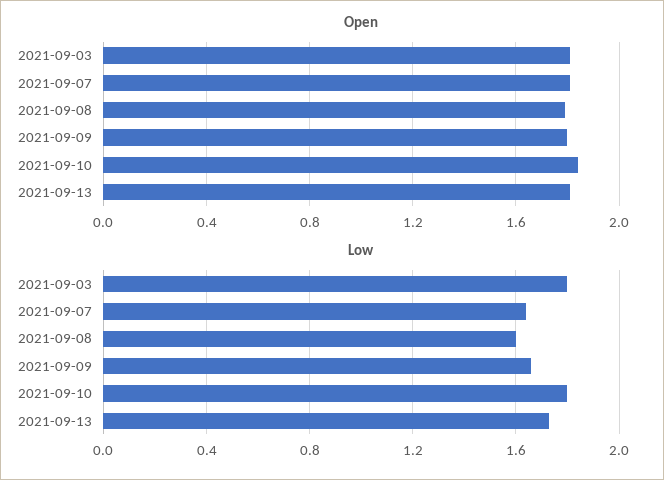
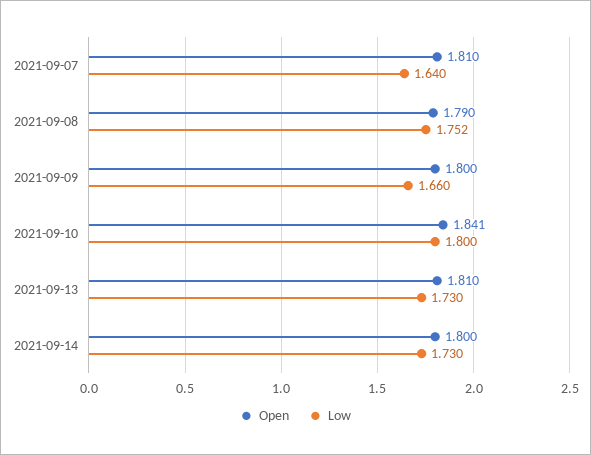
Open, 2021-09-03: 1.8 -> none
Low, 2021-09-03: 1.8 -> none
Low, 2021-09-08: 1.6 -> 1.752
Open, 2021-09-14: none -> 1.8
Low, 2021-09-14: none -> 1.73

